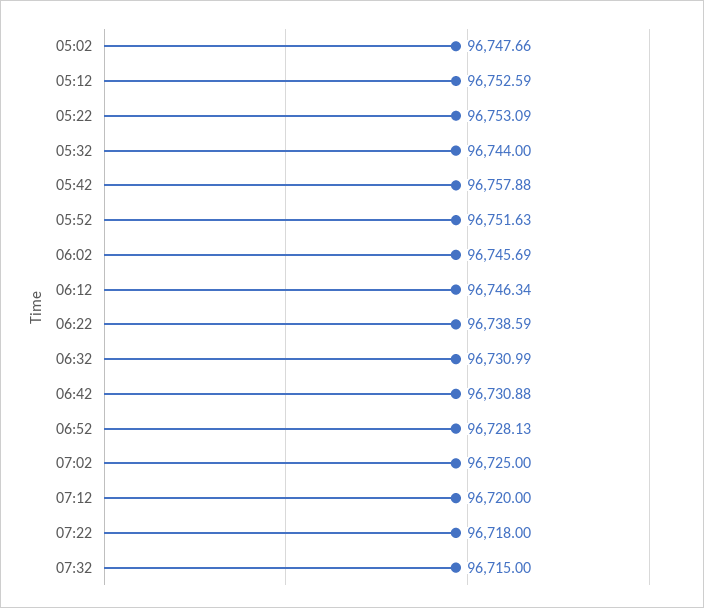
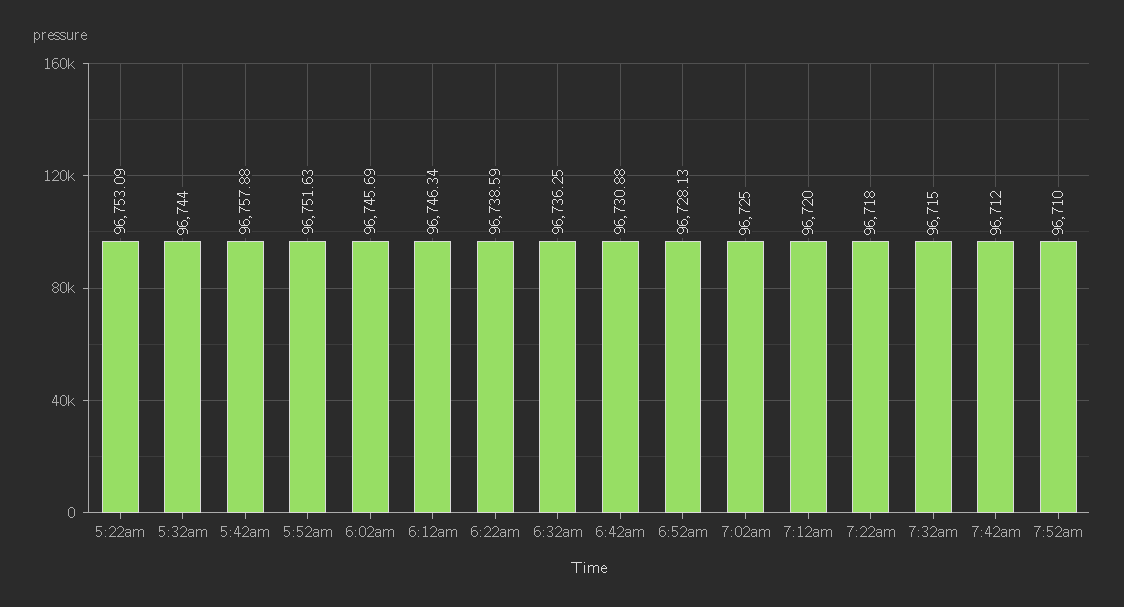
05:02: 96747.66 -> none
05:12: 96752.59 -> none
06:32: 96730.99 -> 96736.25
7:42am: none -> 96712
7:52am: none -> 96710

